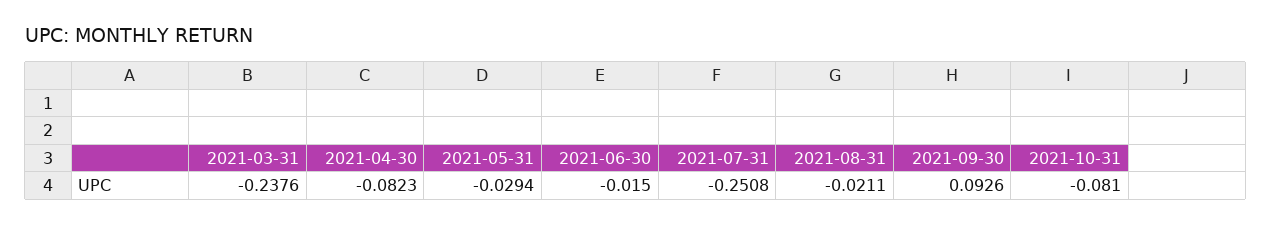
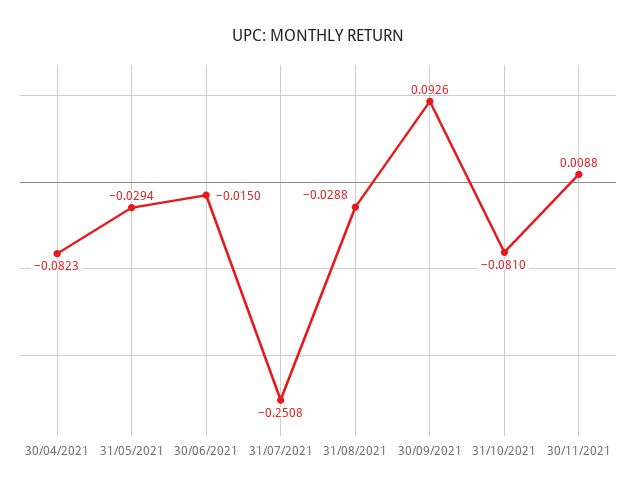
2021-03-31: -0.2376 -> none
2021-08-31: -0.0211 -> -0.0288
30/11/2021: none -> 0.0088

